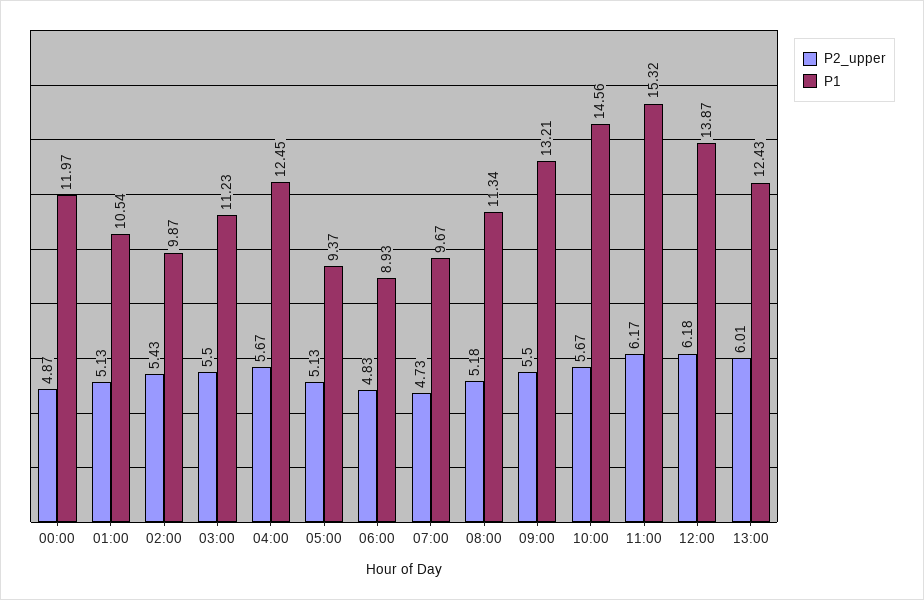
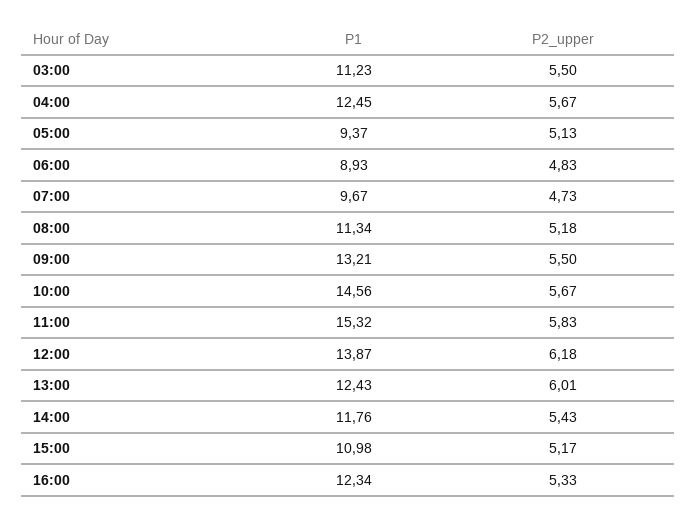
P2_upper, 00:00: 4.87 -> none
P1, 00:00: 11.97 -> none
P2_upper, 01:00: 5.13 -> none
P1, 01:00: 10.54 -> none
P2_upper, 02:00: 5.43 -> none
P1, 02:00: 9.87 -> none
P2_upper, 11:00: 6.17 -> 5.83
P1, 14:00: none -> 11.76
P2_upper, 14:00: none -> 5.43
P1, 15:00: none -> 10.98
P2_upper, 15:00: none -> 5.17
P1, 16:00: none -> 12.34
P2_upper, 16:00: none -> 5.33

